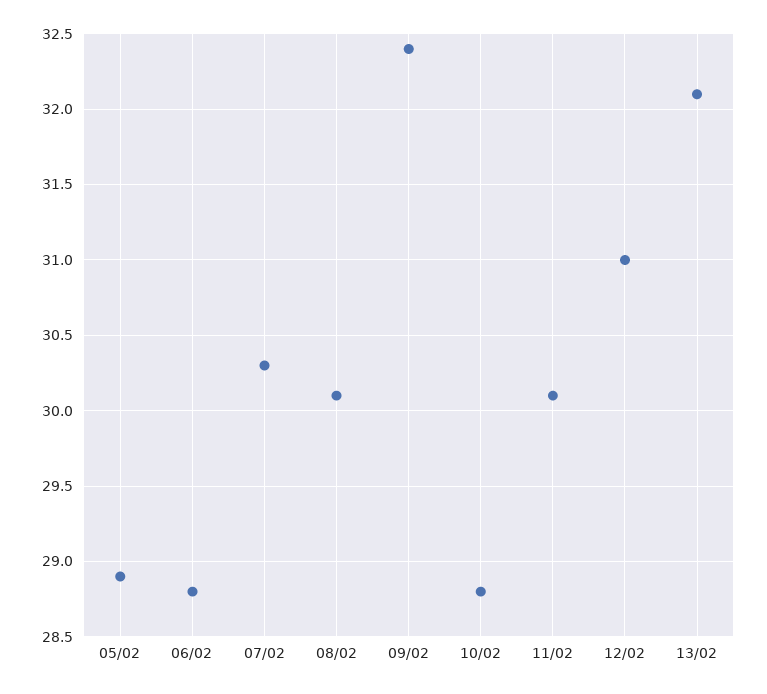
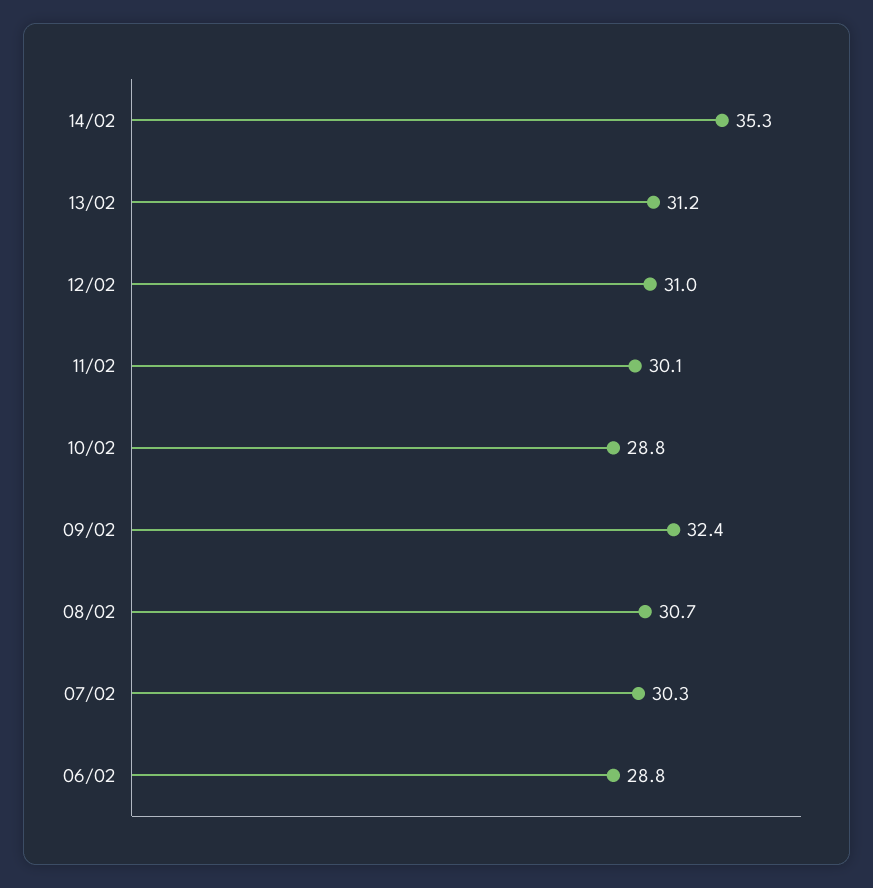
05/02: 28.9 -> none
08/02: 30.1 -> 30.7
13/02: 32.1 -> 31.2
14/02: none -> 35.3

